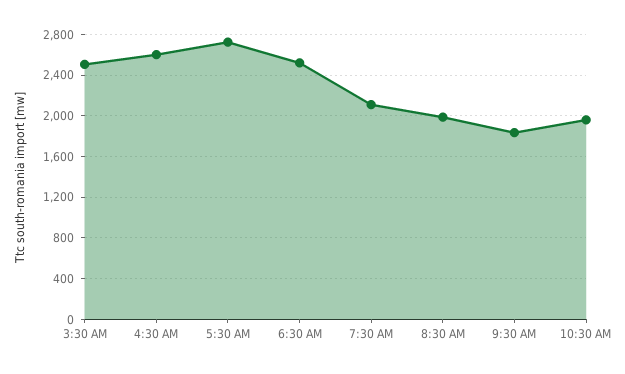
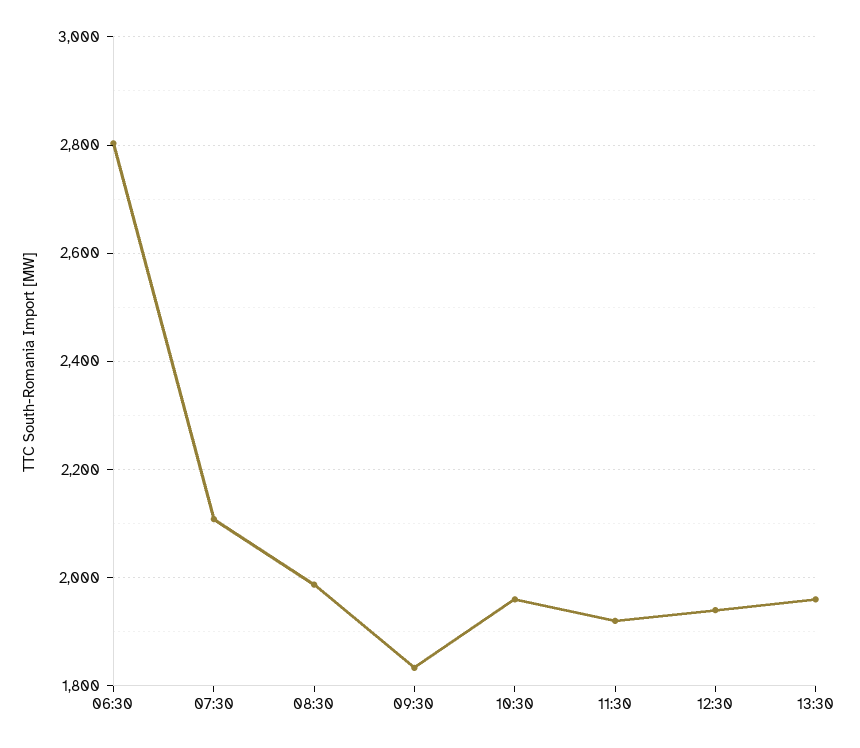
3:30 AM: 2500 -> none
4:30 AM: 2600 -> none
5:30 AM: 2700 -> none
6:30 AM: 2500 -> 2800
11:30: none -> 1920
12:30: none -> 1940
13:30: none -> 1960

